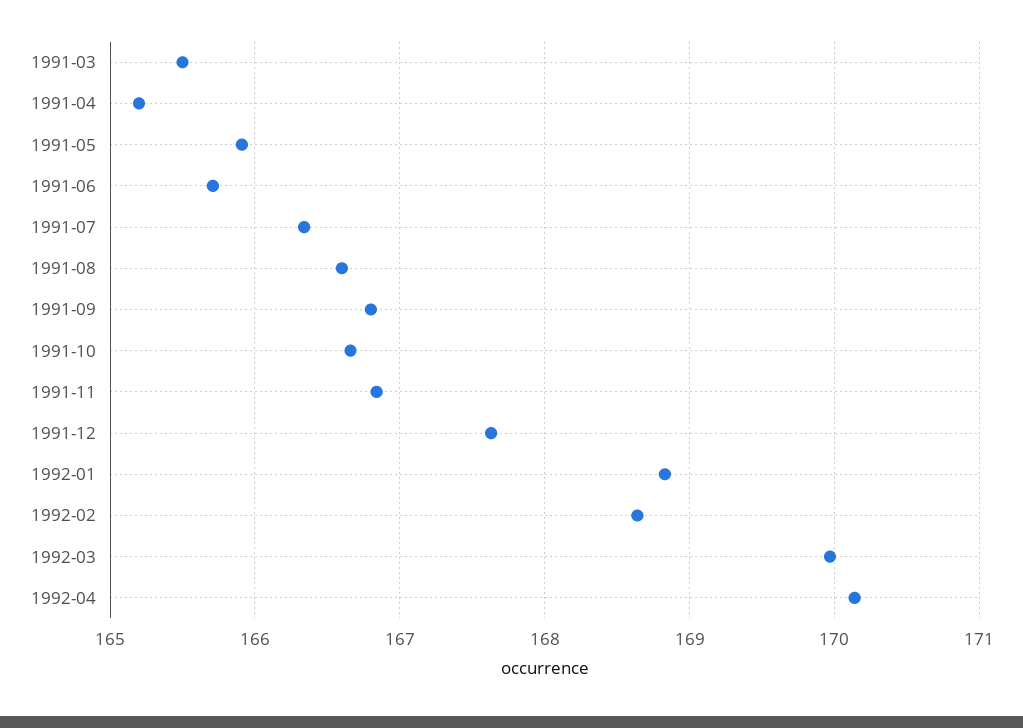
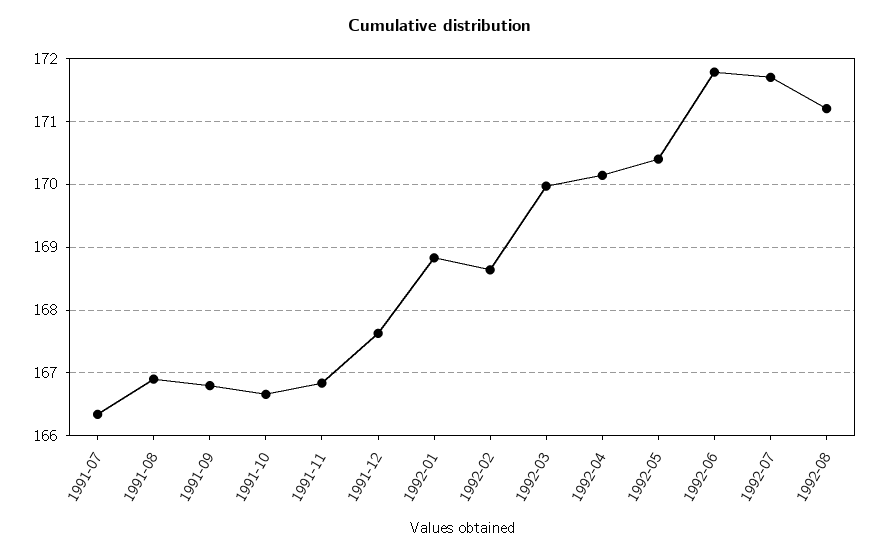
1991-03: 165.5 -> none
1991-04: 165.2 -> none
1991-05: 165.9 -> none
1991-06: 165.7 -> none
1991-08: 166.6 -> 166.9
1992-05: none -> 170.4
1992-06: none -> 171.8
1992-07: none -> 171.7
1992-08: none -> 171.2

